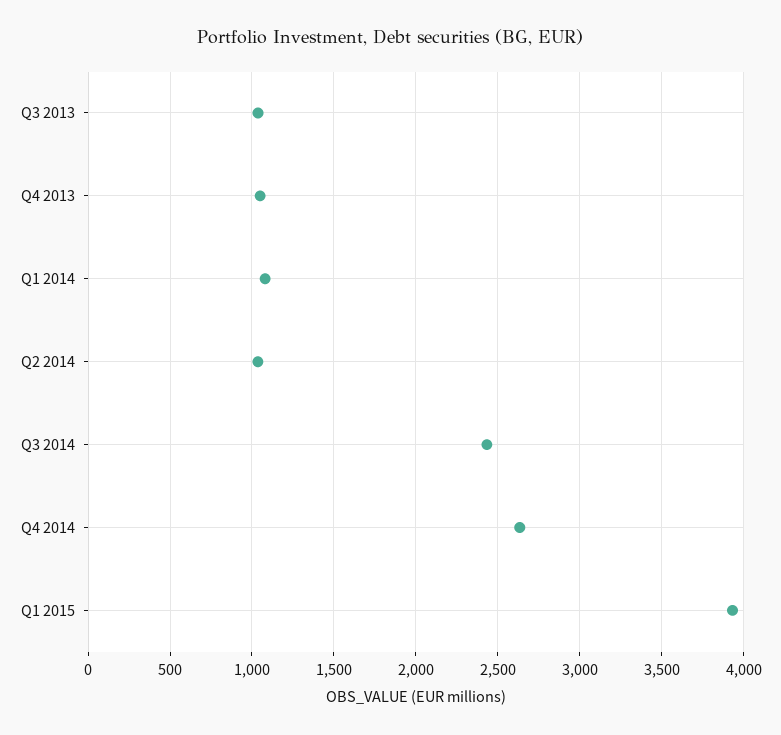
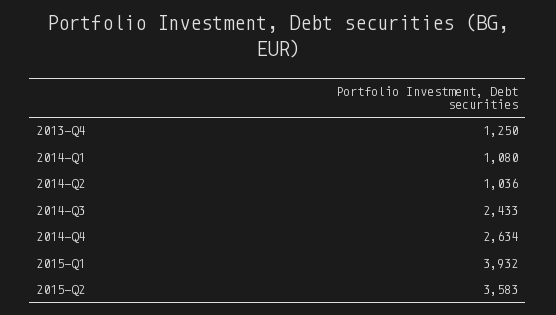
Q3 2013: 1050 -> none
Q4 2013: 1050 -> 1250
2015-Q2: none -> 3583

